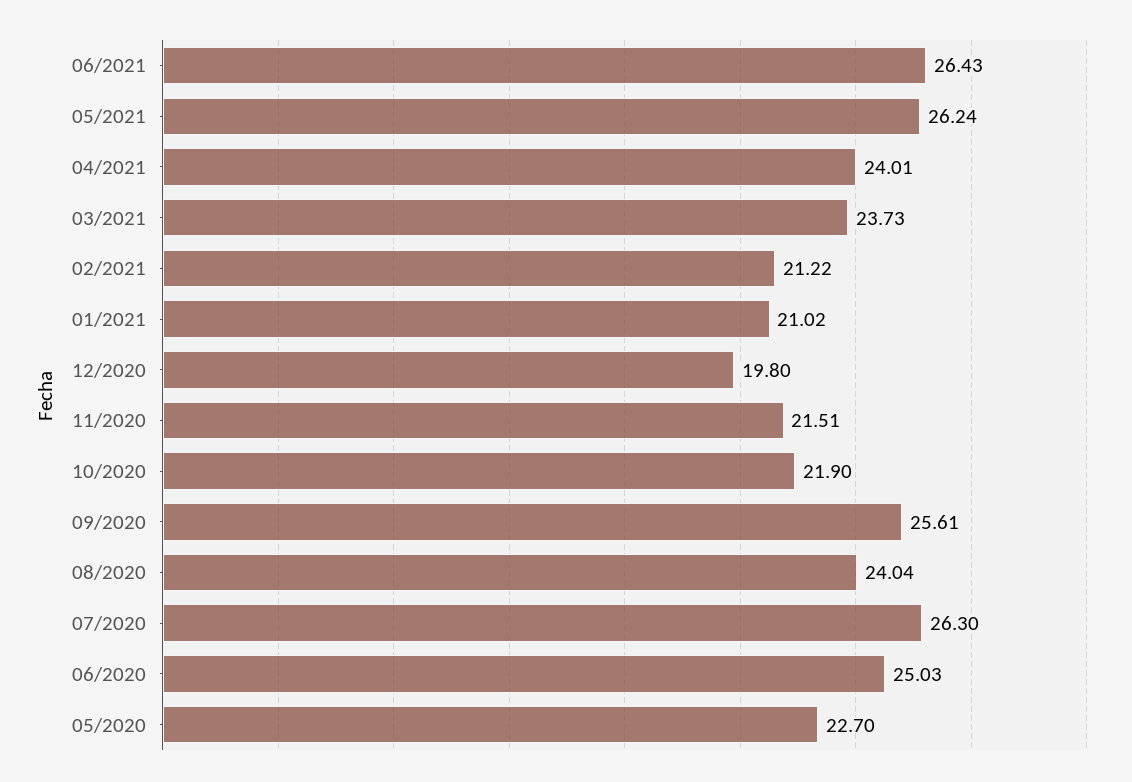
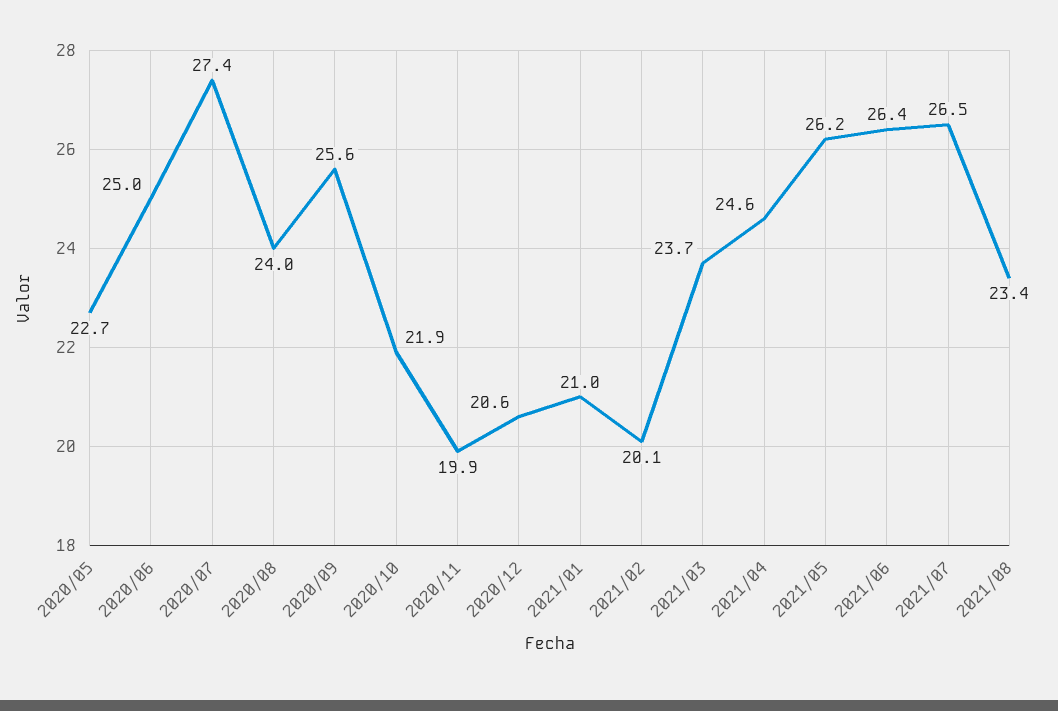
04/2021: 24.01 -> 24.6
02/2021: 21.22 -> 20.1
12/2020: 19.8 -> 20.6
11/2020: 21.51 -> 19.9
07/2020: 26.3 -> 27.4
2021/07: none -> 26.5
2021/08: none -> 23.4

